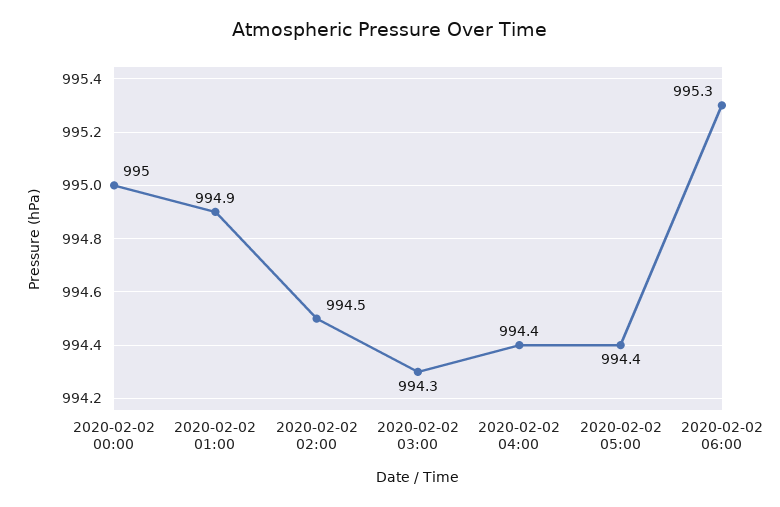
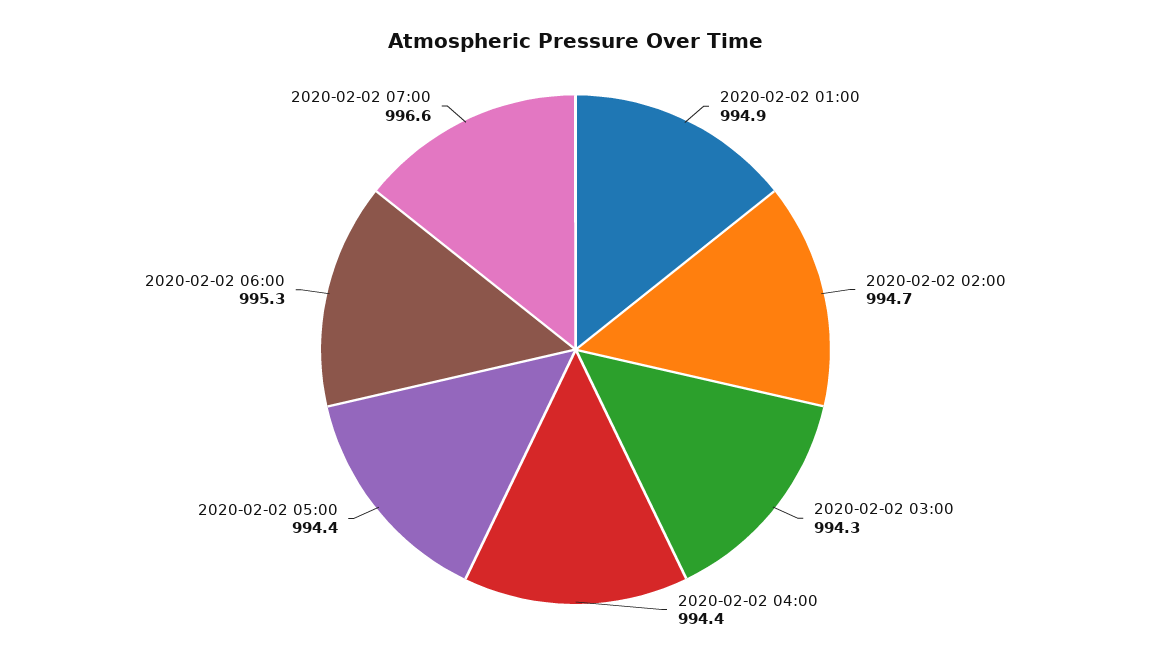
2020-02-02 00:00: 995 -> none
2020-02-02 02:00: 994.5 -> 994.7
2020-02-02 07:00: none -> 996.6

